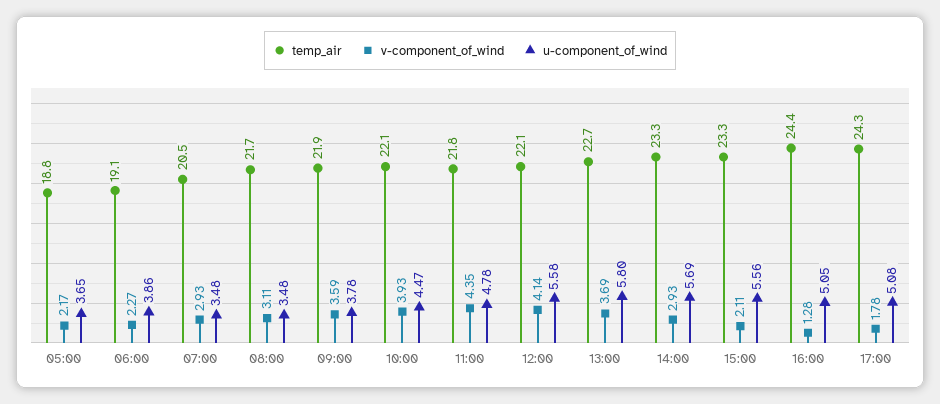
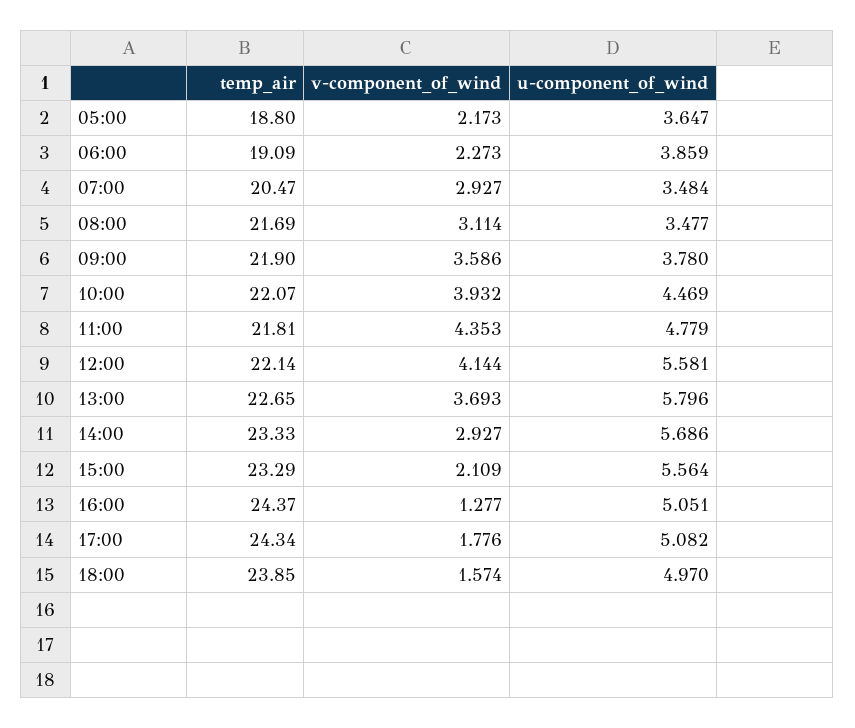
temp_air, 18:00: none -> 23.85
v-component_of_wind, 18:00: none -> 1.574
u-component_of_wind, 18:00: none -> 4.97

